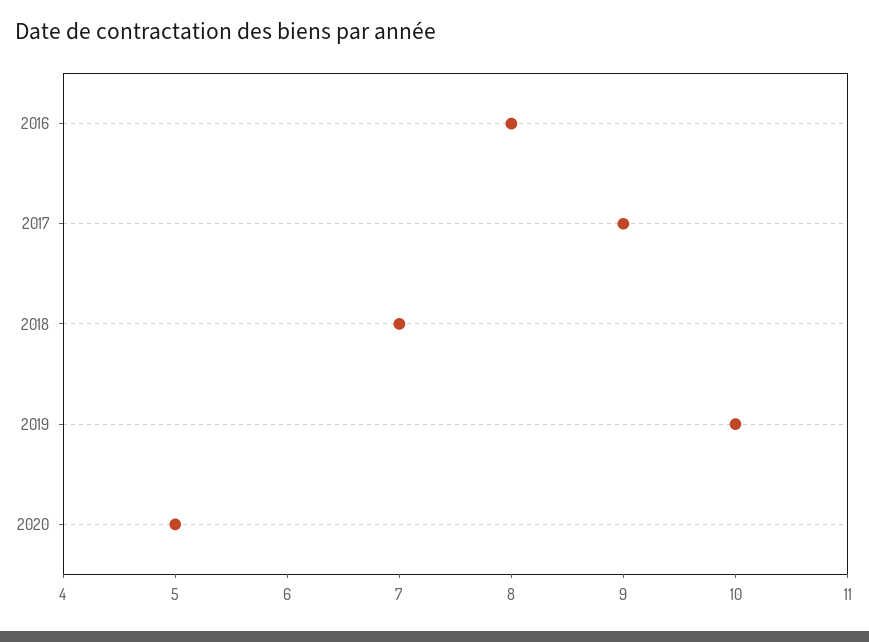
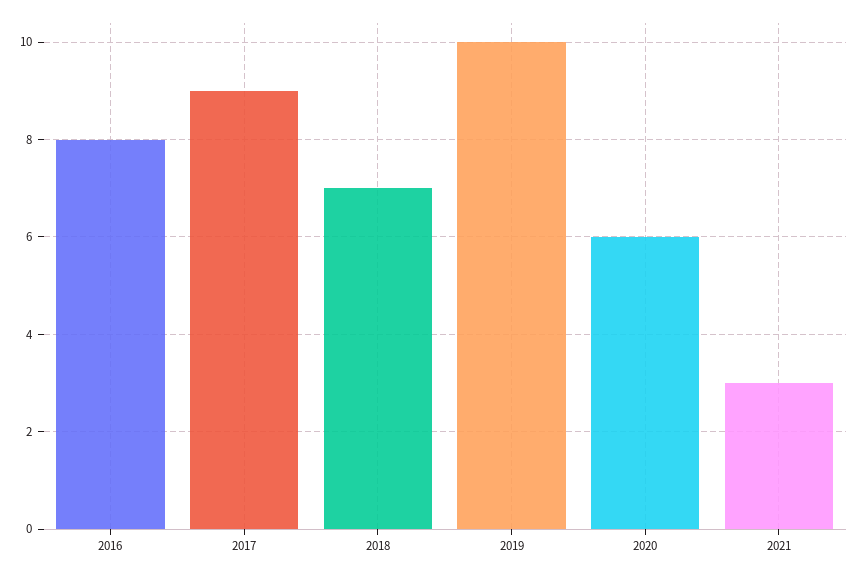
2020: 5 -> 6
2021: none -> 3

